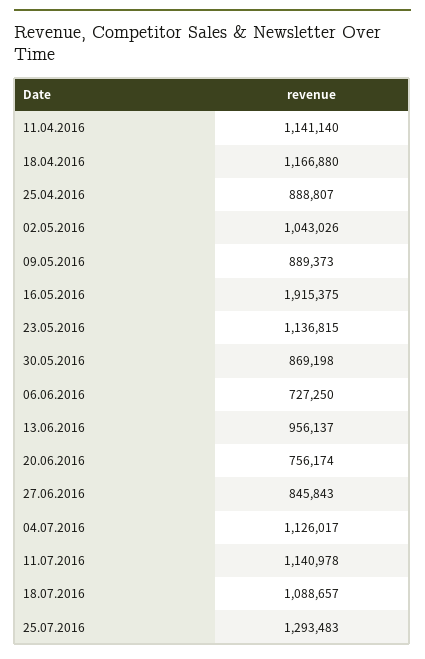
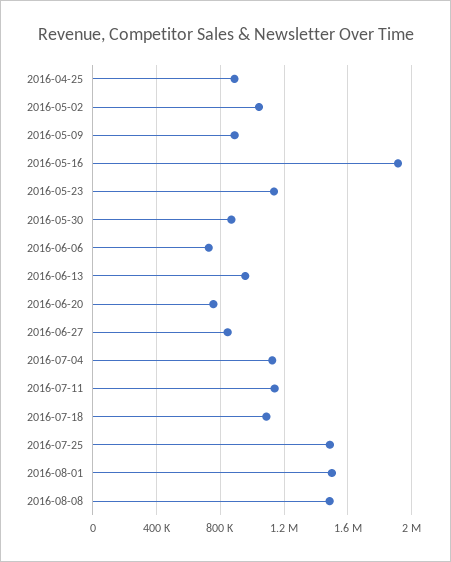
11.04.2016: 1141140 -> none
18.04.2016: 1166880 -> none
25.07.2016: 1293483 -> 1500000
2016-08-01: none -> 1500000
2016-08-08: none -> 1500000

